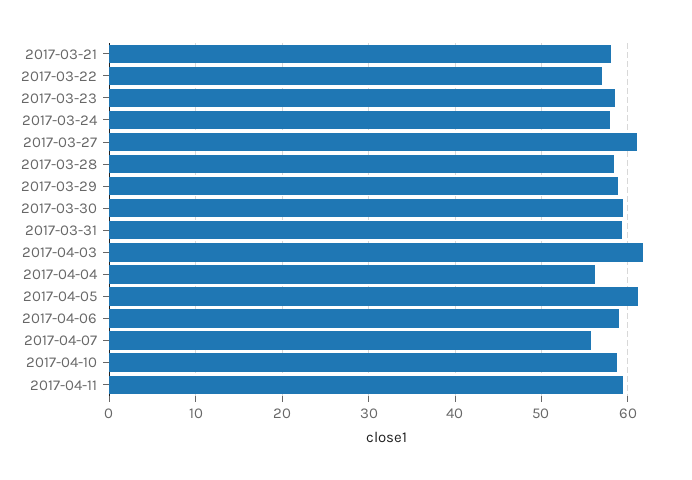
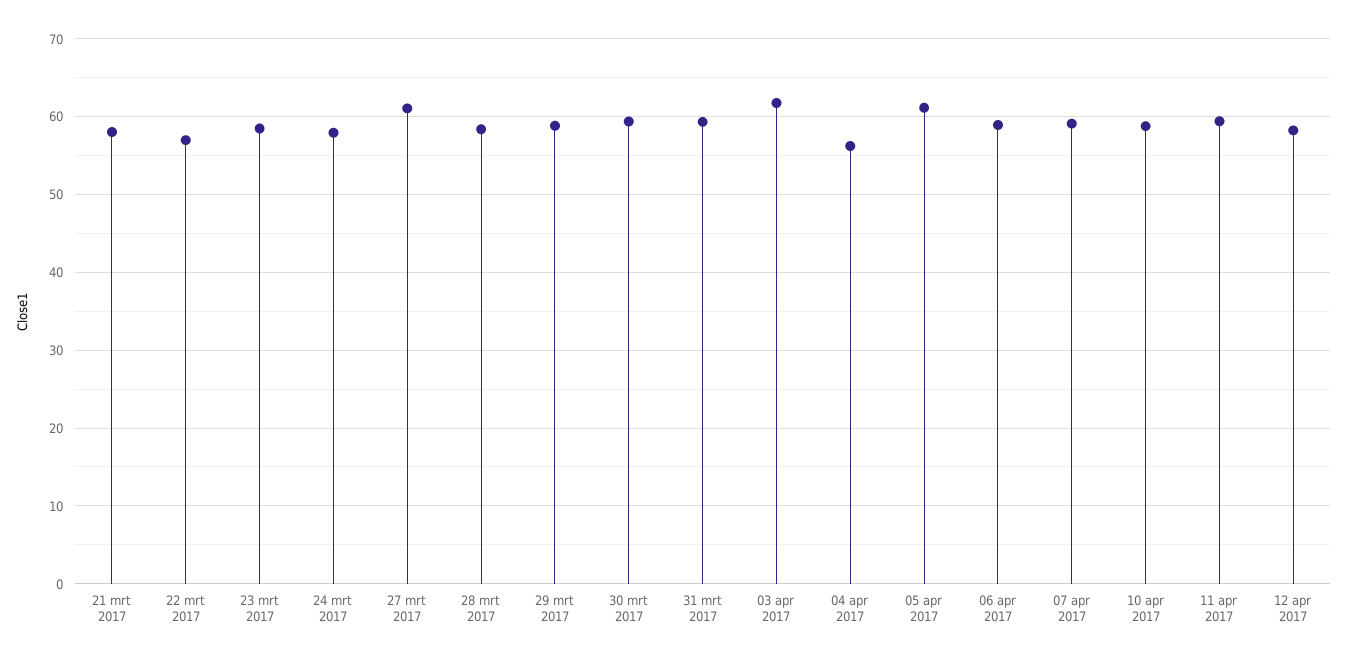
2017-04-07: 56 -> 59
12 apr 2017: none -> 58

